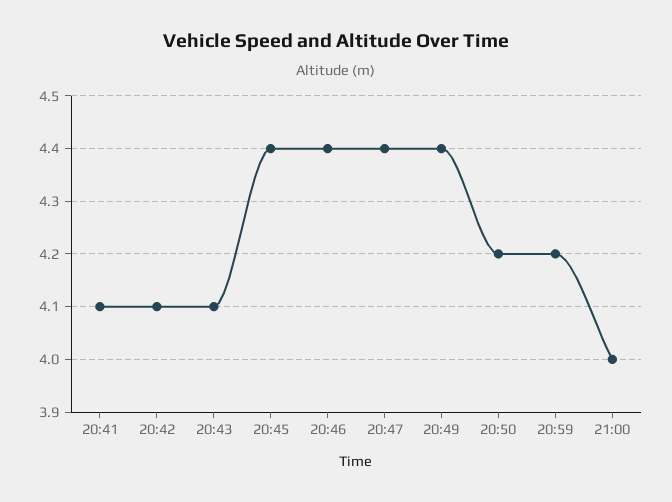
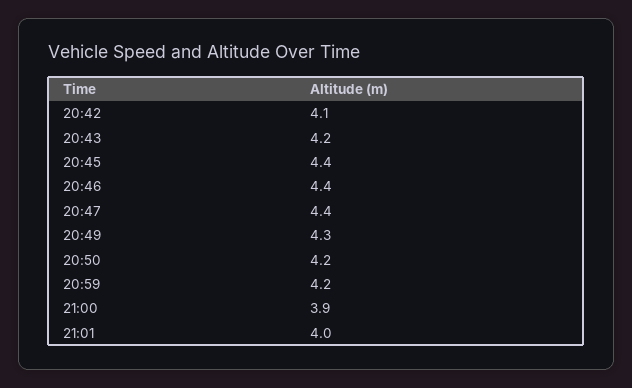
20:41: 4.1 -> none
20:43: 4.1 -> 4.2
20:49: 4.4 -> 4.3
21:00: 4 -> 3.9
21:01: none -> 4

